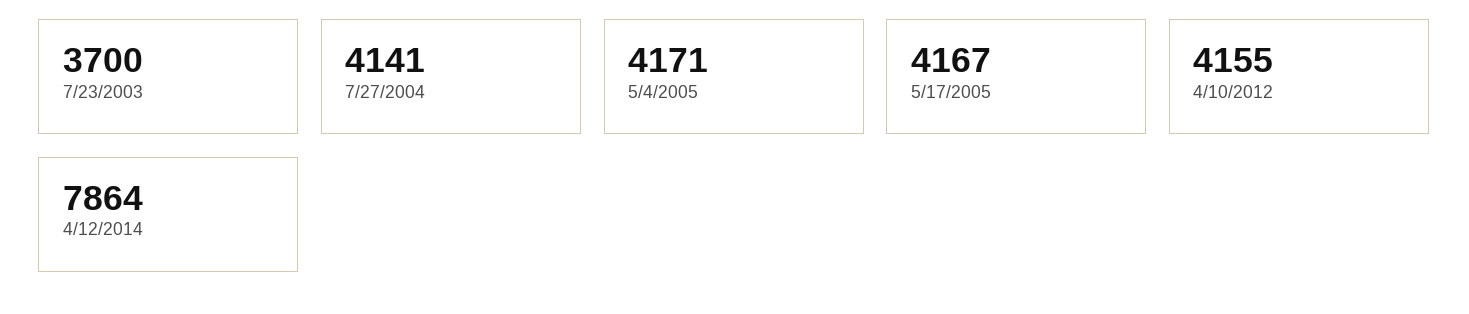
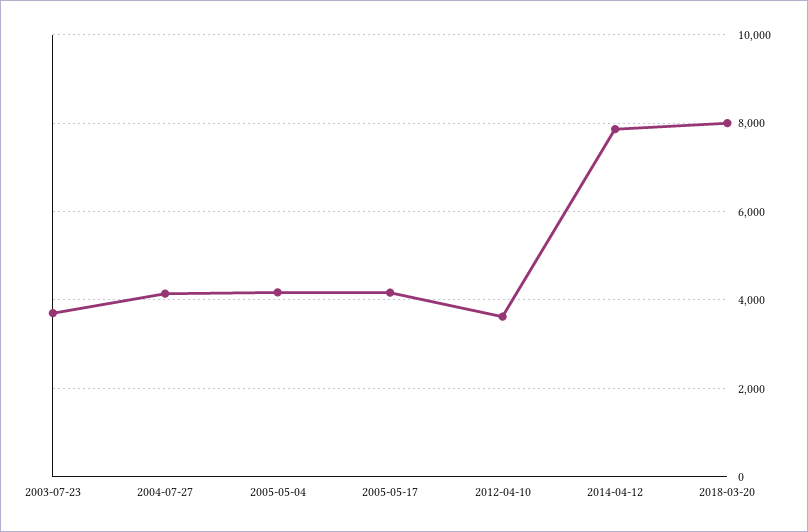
4/10/2012: 4155 -> 3600
2018-03-20: none -> 8000

